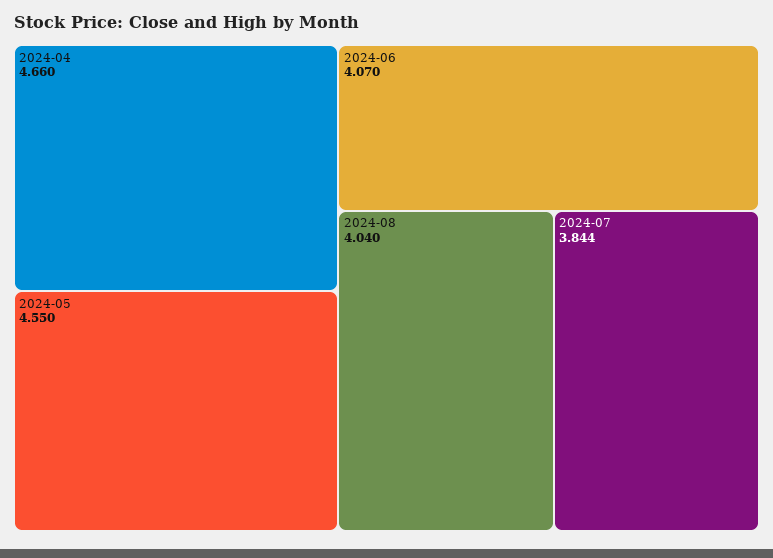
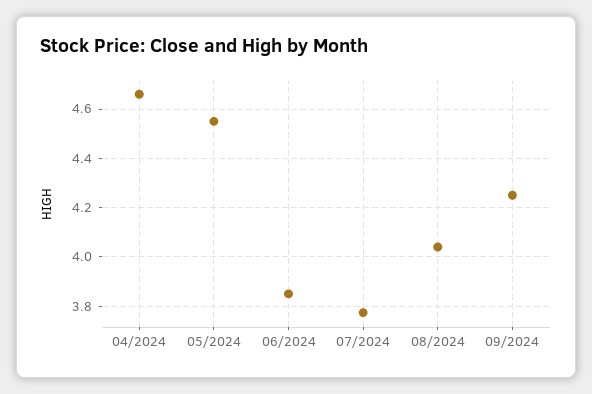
2024-06: 4.07 -> 3.85
2024-07: 3.844 -> 3.775
09/2024: none -> 4.25

